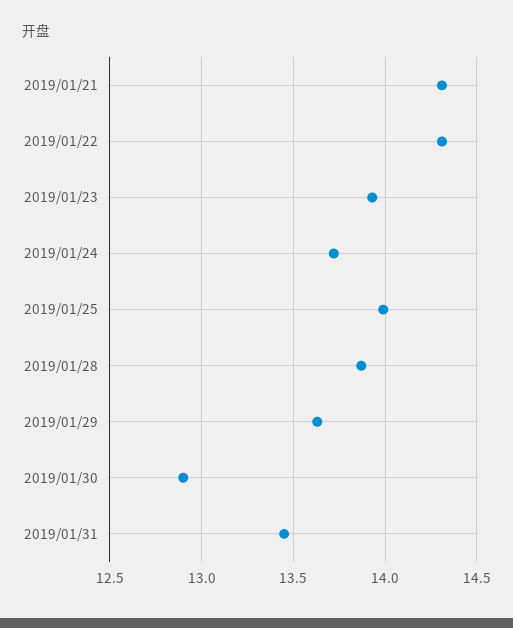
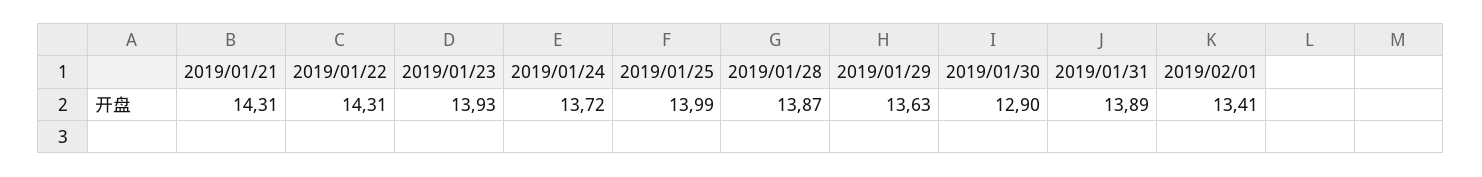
2019/01/31: 13.45 -> 13.89
2019/02/01: none -> 13.41

